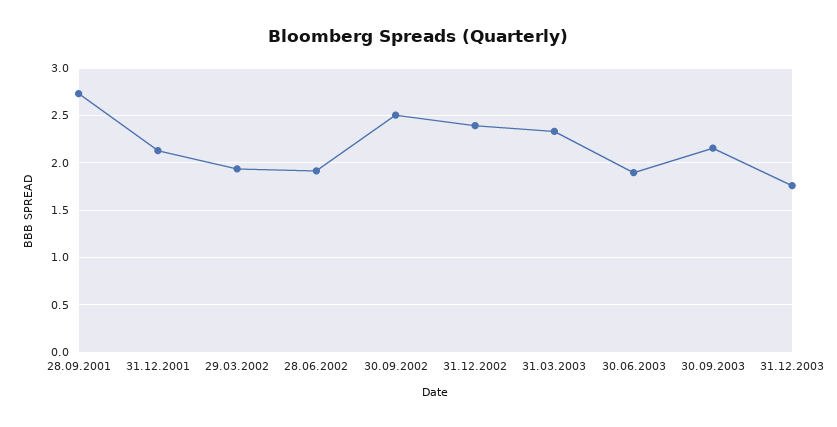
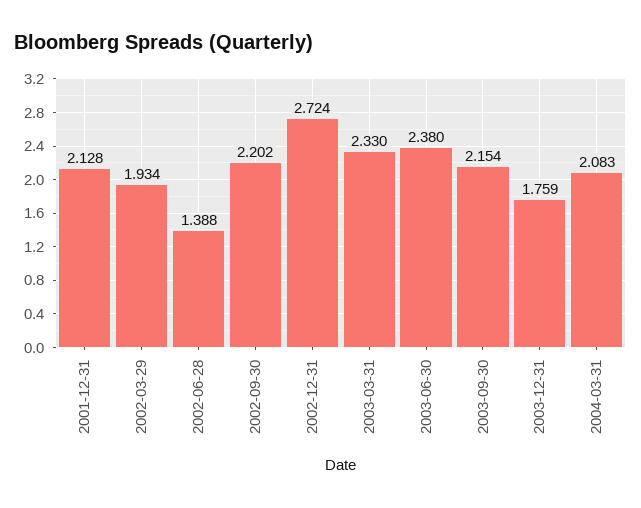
28.09.2001: 2.7 -> none
28.06.2002: 1.9 -> 1.388
30.09.2002: 2.5 -> 2.202
31.12.2002: 2.4 -> 2.724
30.06.2003: 1.9 -> 2.38
2004-03-31: none -> 2.083

